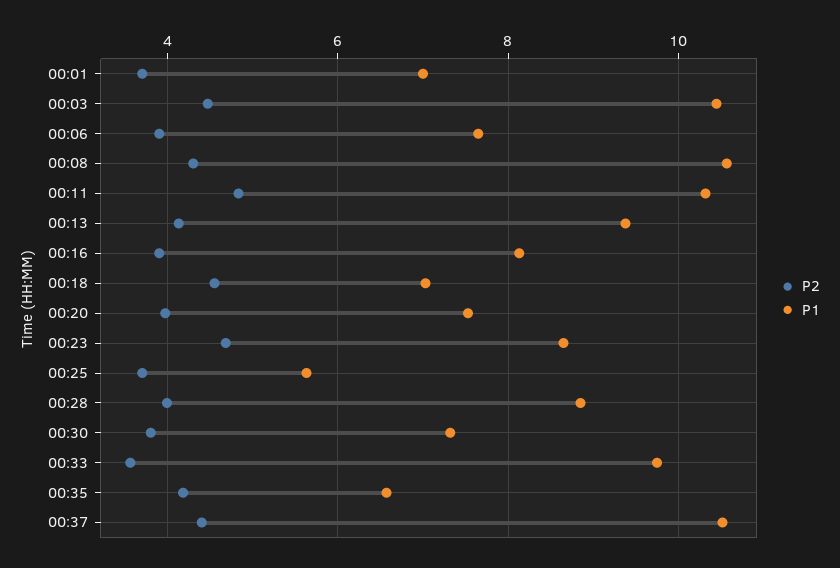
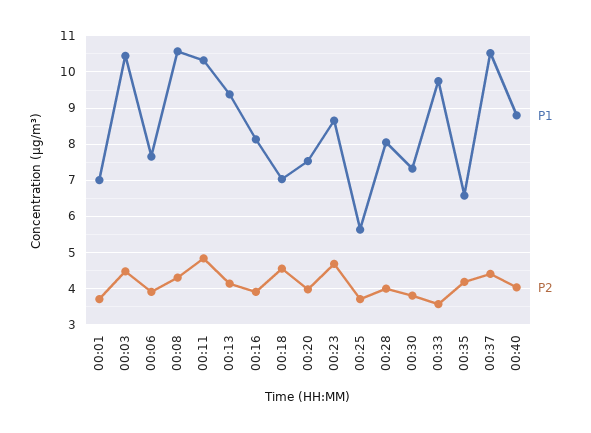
P1, 00:28: 8.8 -> 8
P1, 00:40: none -> 8.8
P2, 00:40: none -> 4

